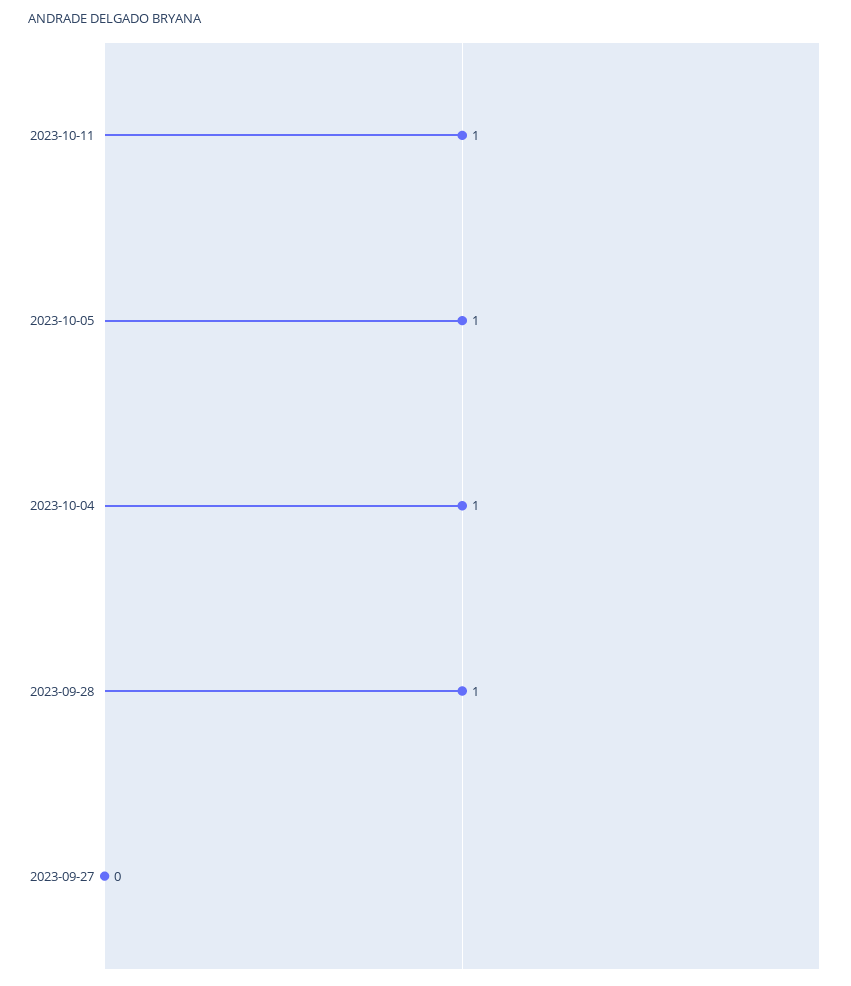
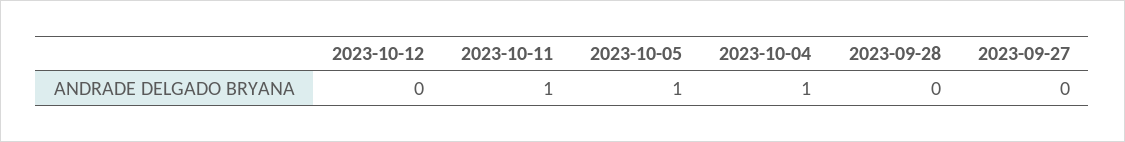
2023-09-28: 1 -> 0
2023-10-12: none -> 0

